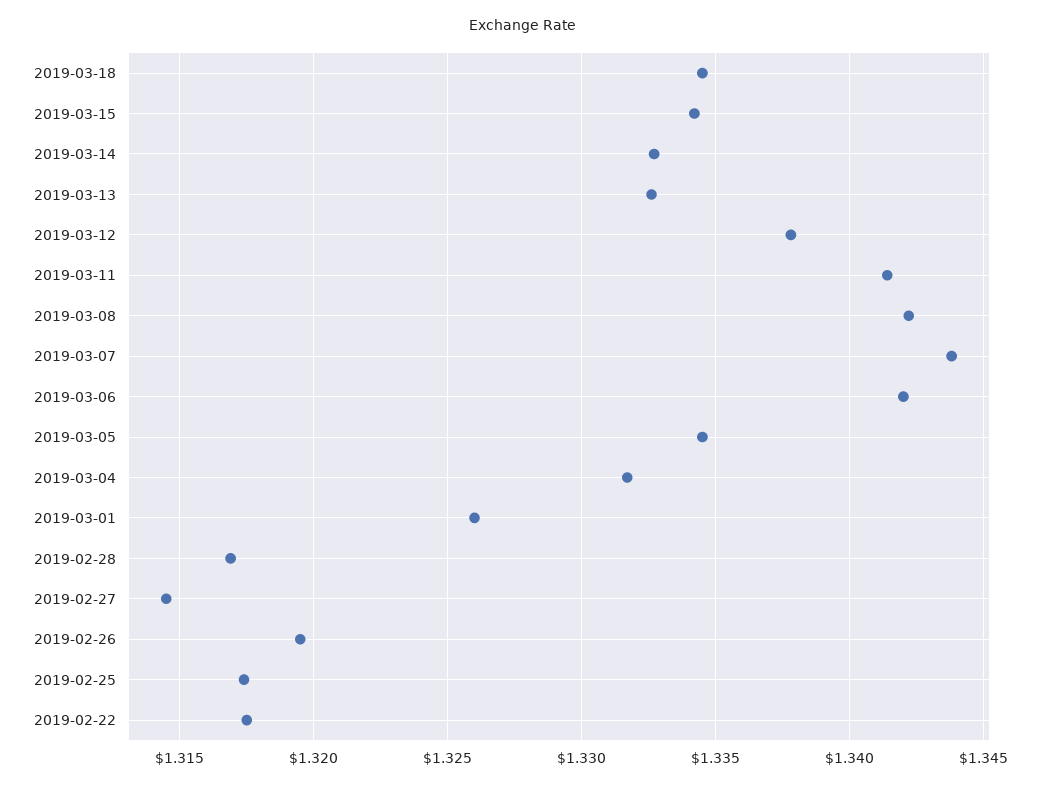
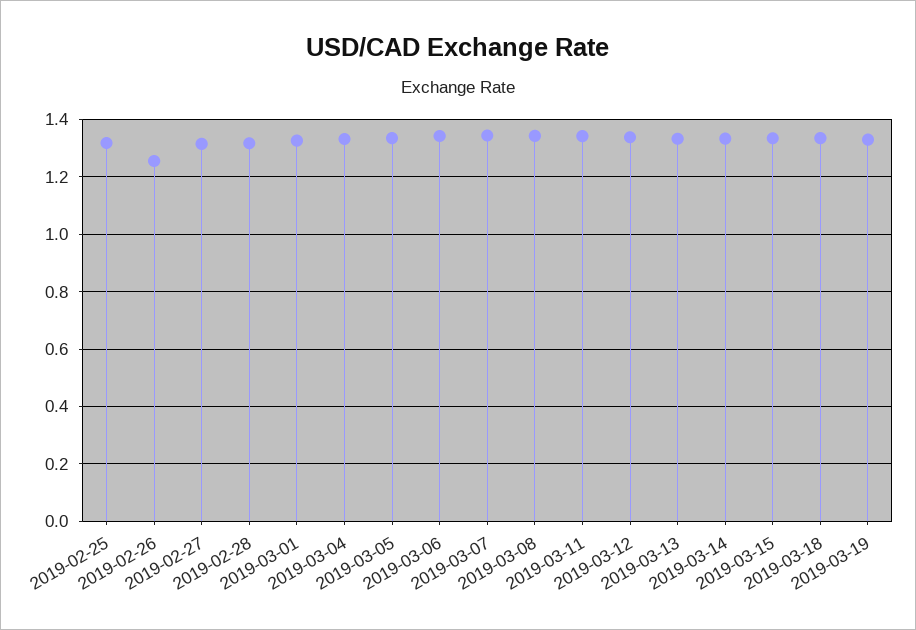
2019-02-26: 1.3195 -> 1.25
2019-02-22: 1.3175 -> none
2019-03-19: none -> 1.325

